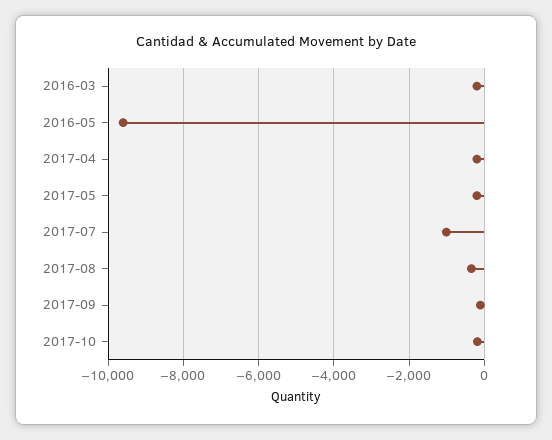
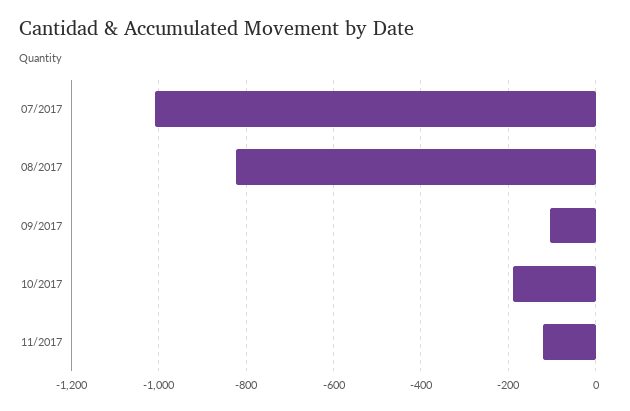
2016-03: -200 -> none
2016-05: -9600 -> none
2017-04: -200 -> none
2017-05: -200 -> none
2017-08: -400 -> -820
11/2017: none -> -120

